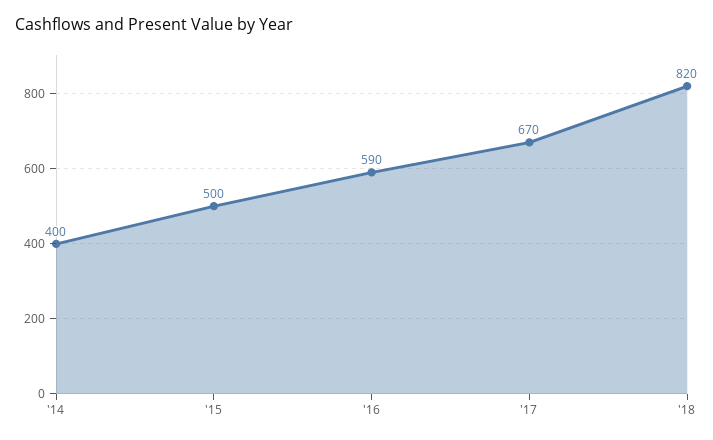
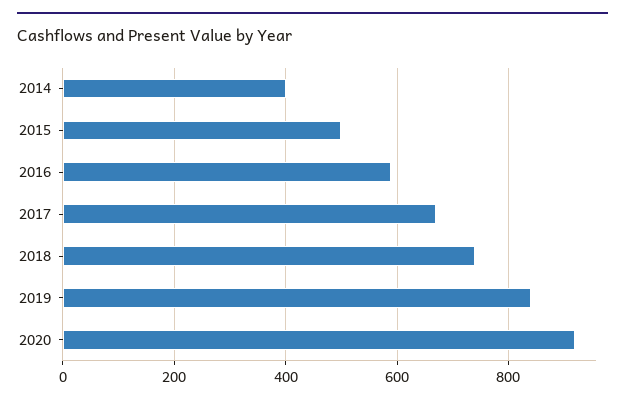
'18: 820 -> 740
2019: none -> 840
2020: none -> 920

